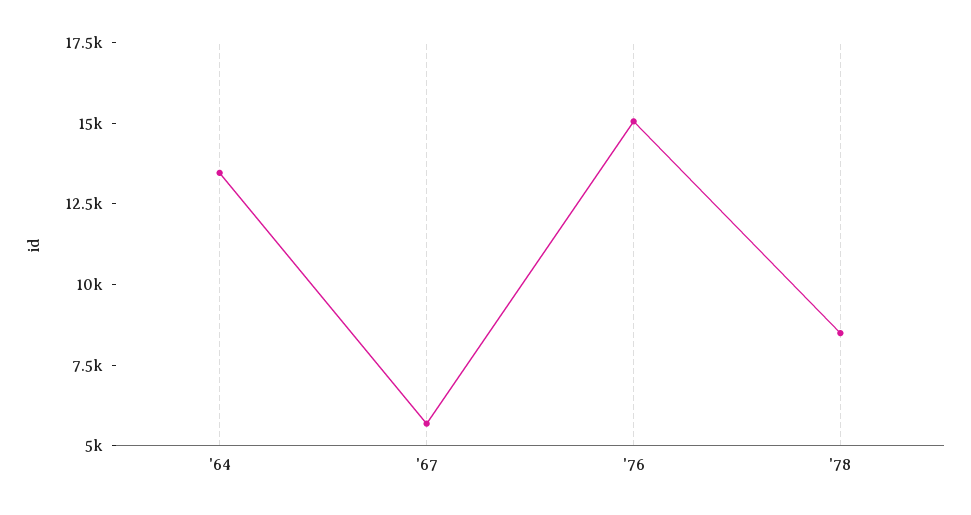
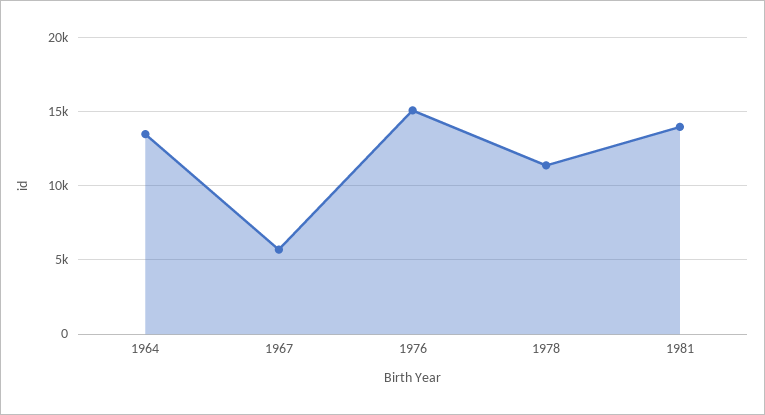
'78: 8500 -> 11500
1981: none -> 14000

